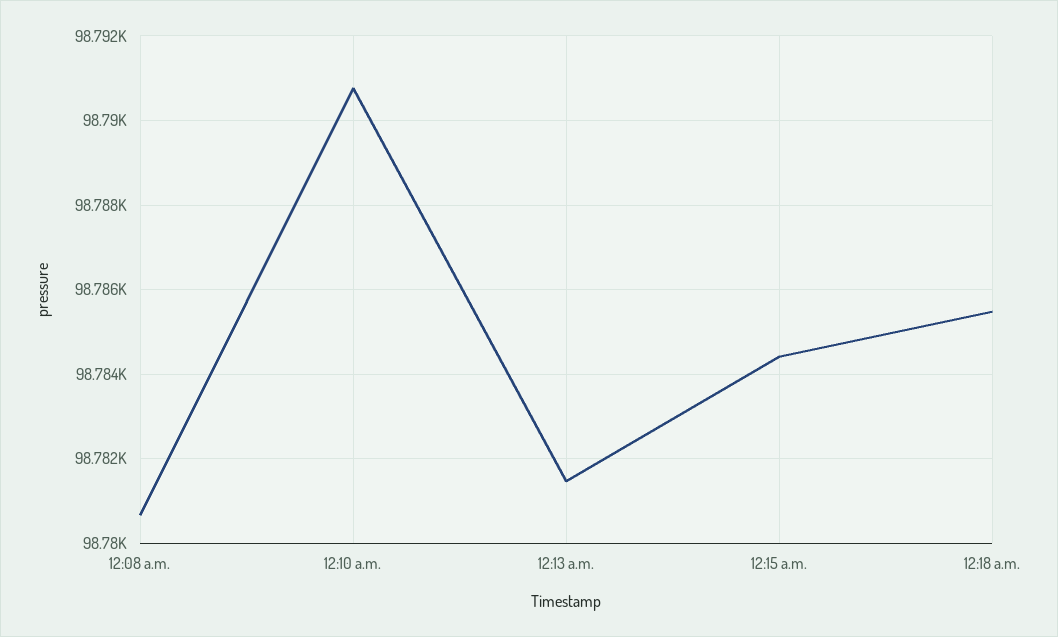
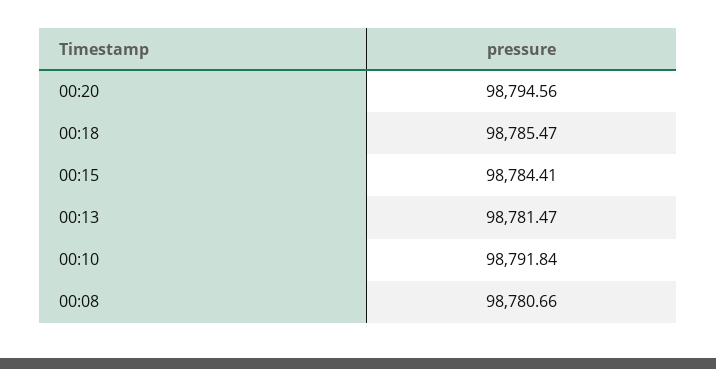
12:10 a.m.: 98790.8 -> 98791.84
00:20: none -> 98794.56

